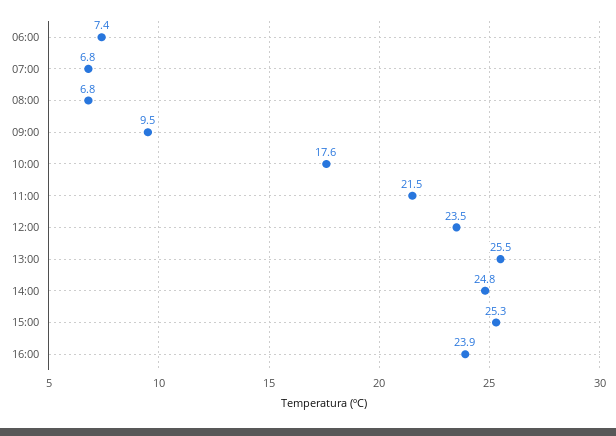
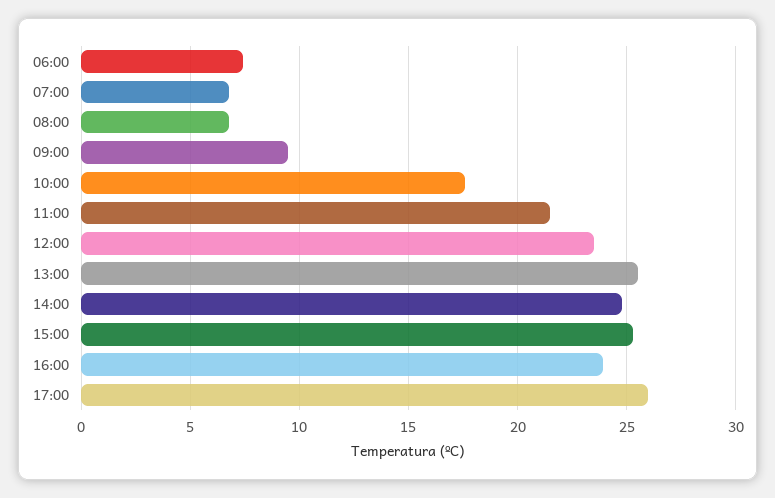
17:00: none -> 26

